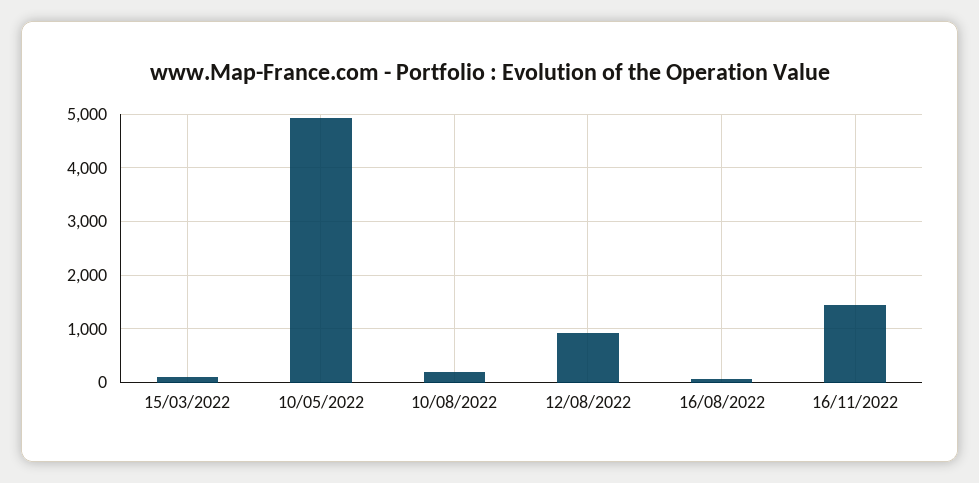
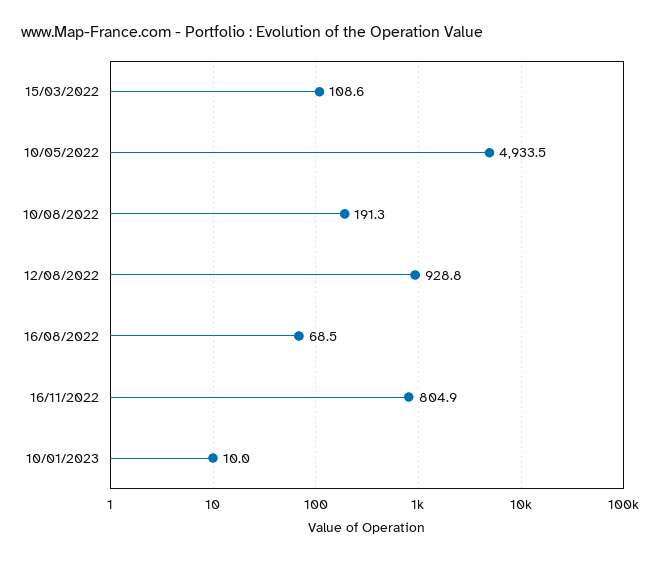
16/11/2022: 1400 -> 804.9
10/01/2023: none -> 10

